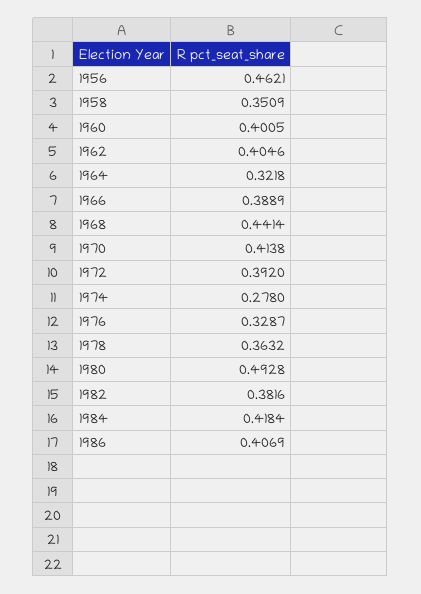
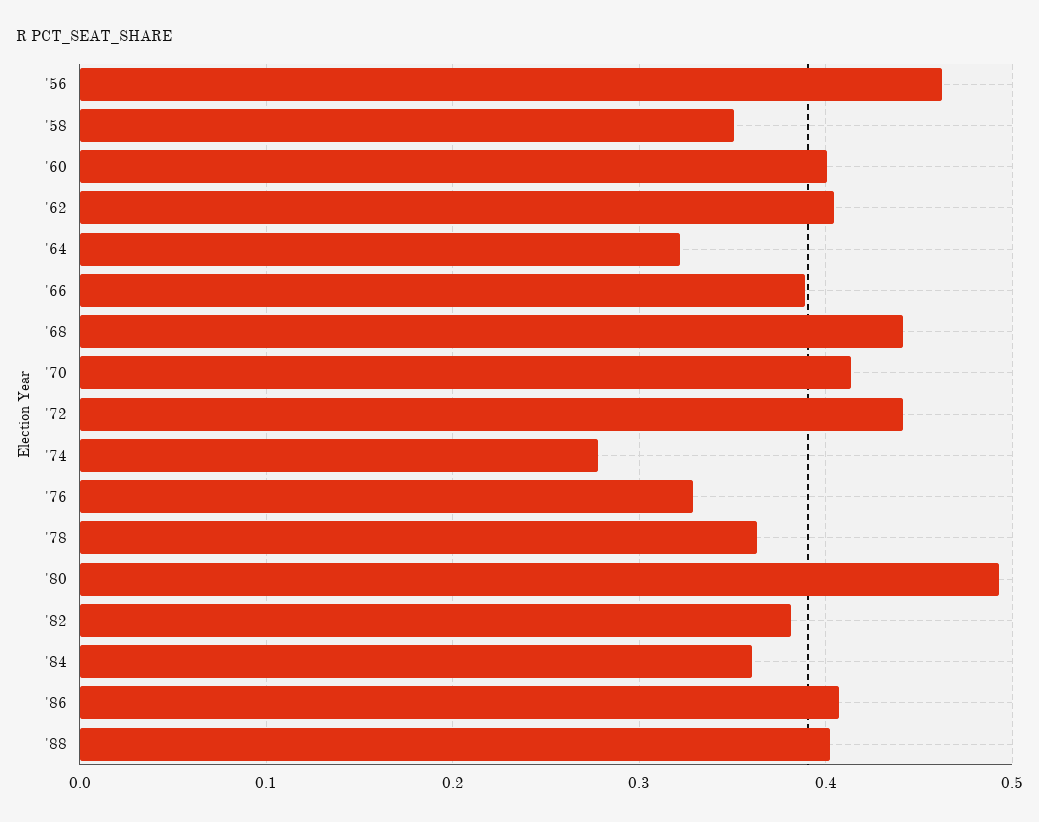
1972: 0.392 -> 0.44
1984: 0.4184 -> 0.36
'88: none -> 0.4

